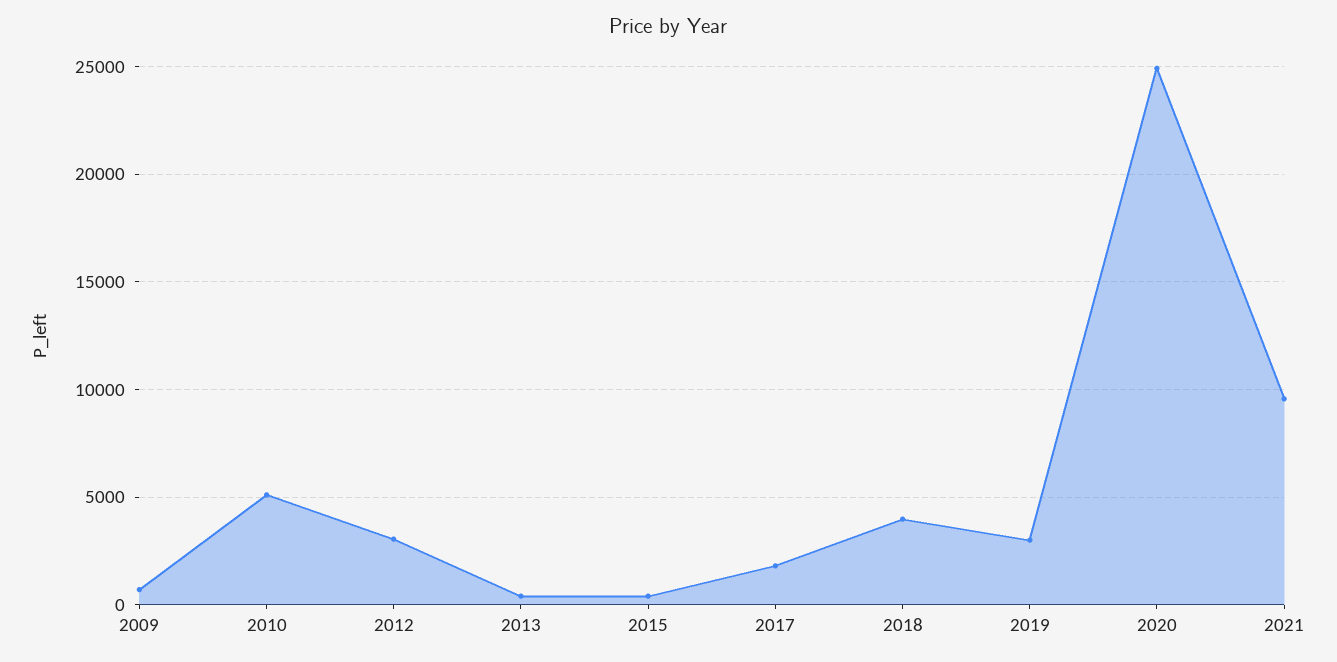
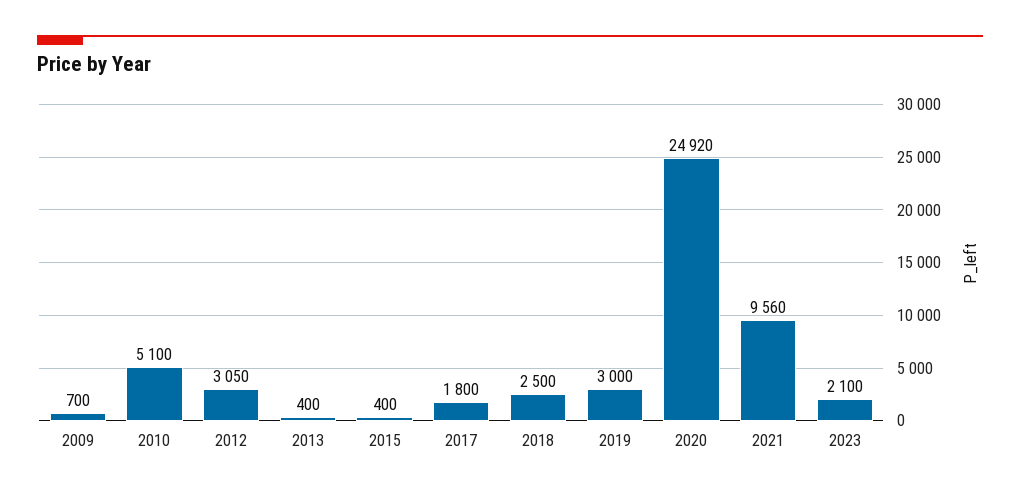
2018: 4000 -> 2500
2023: none -> 2100

